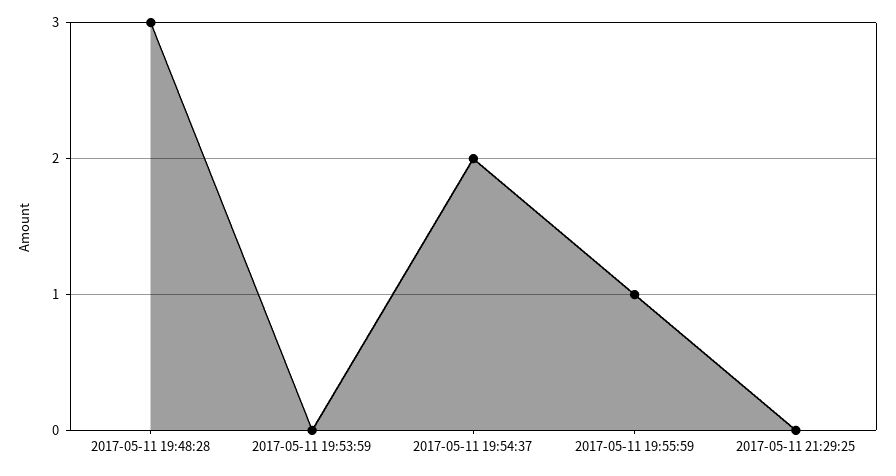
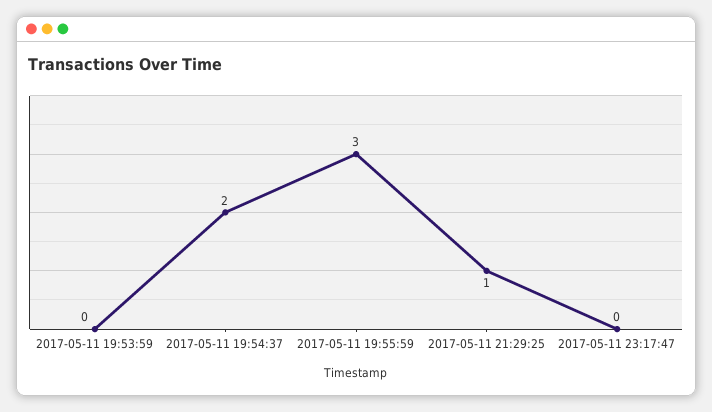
2017-05-11 19:48:28: 3 -> none
2017-05-11 19:55:59: 1 -> 3
2017-05-11 21:29:25: 0 -> 1
2017-05-11 23:17:47: none -> 0

